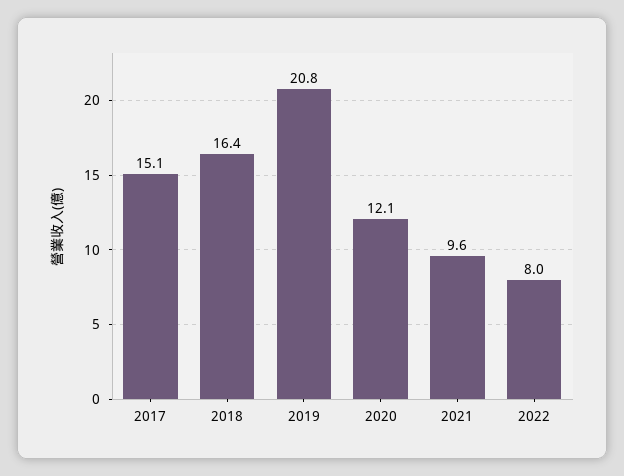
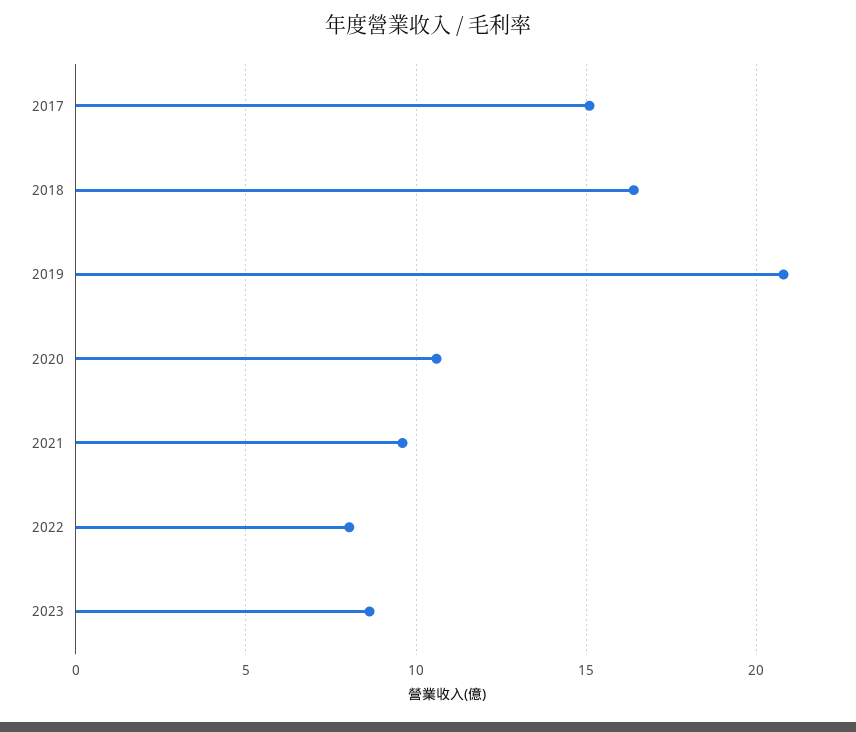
2020: 12.1 -> 10.5
2023: none -> 8.5

